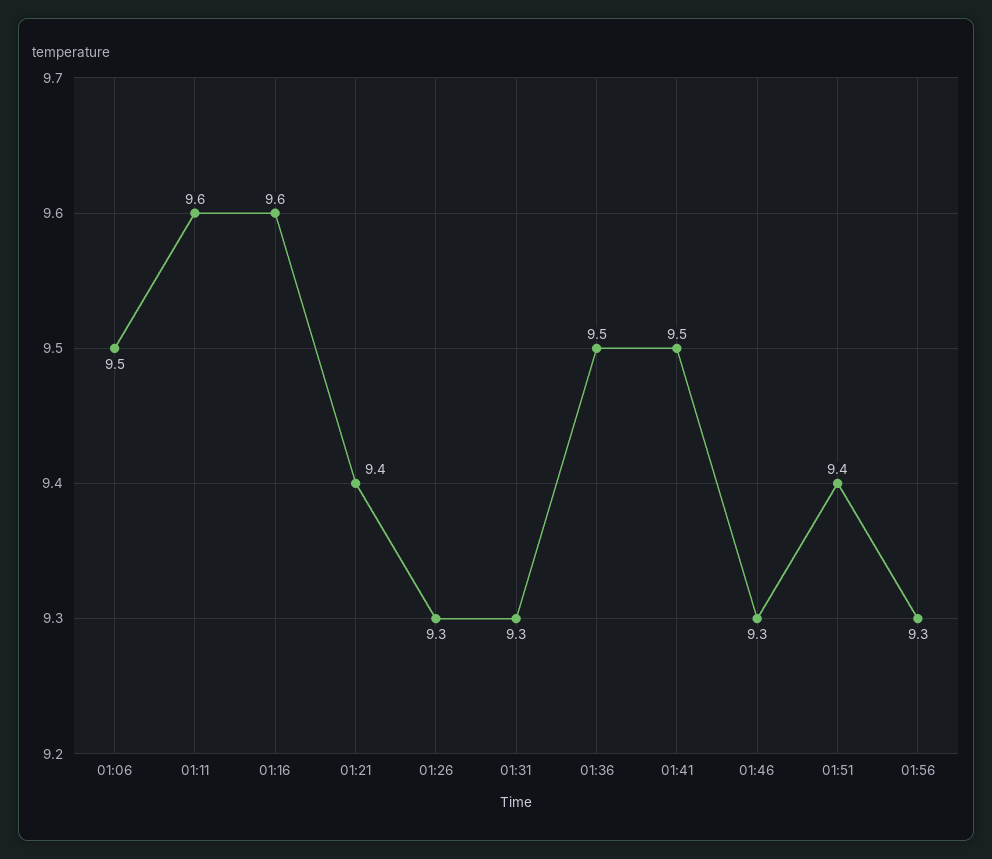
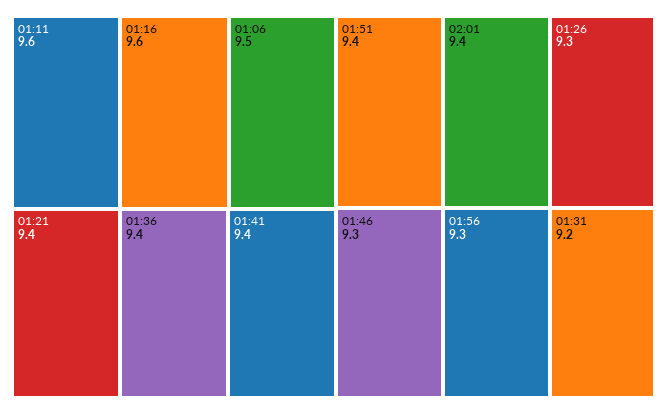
01:31: 9.3 -> 9.2
01:36: 9.5 -> 9.4
01:41: 9.5 -> 9.4
02:01: none -> 9.4

